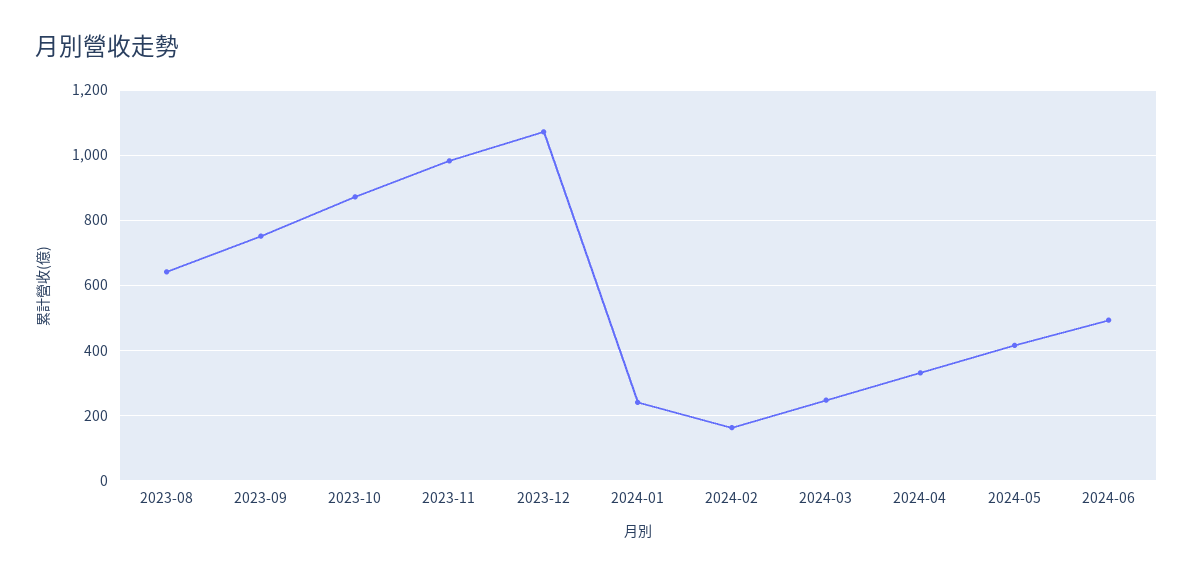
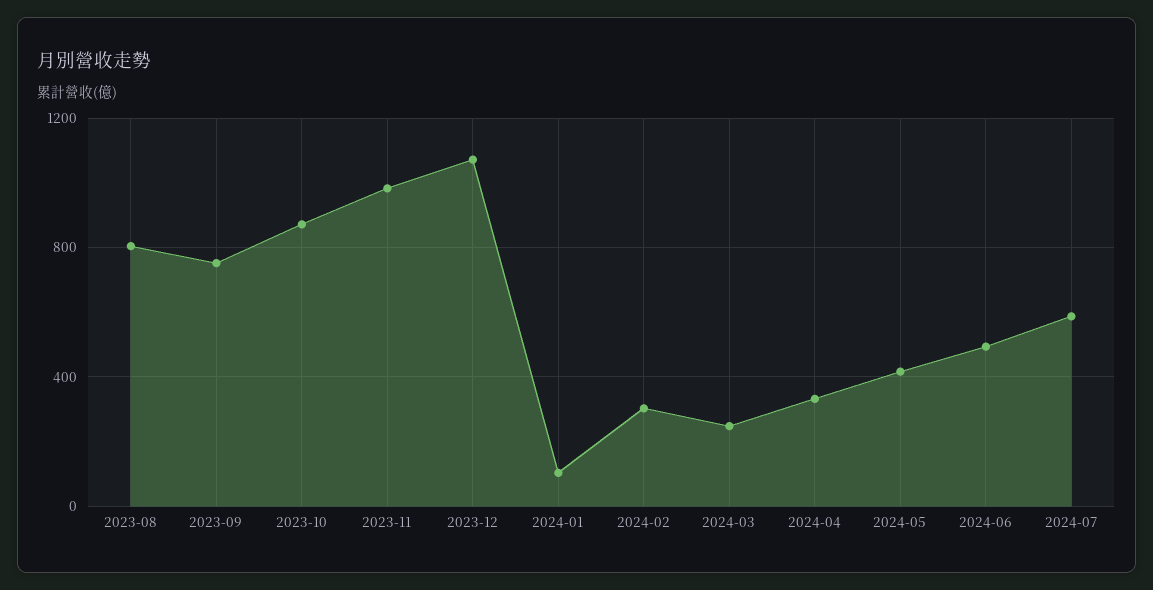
2023-08: 640 -> 800
2024-01: 240 -> 100
2024-02: 160 -> 300
2024-07: none -> 600

